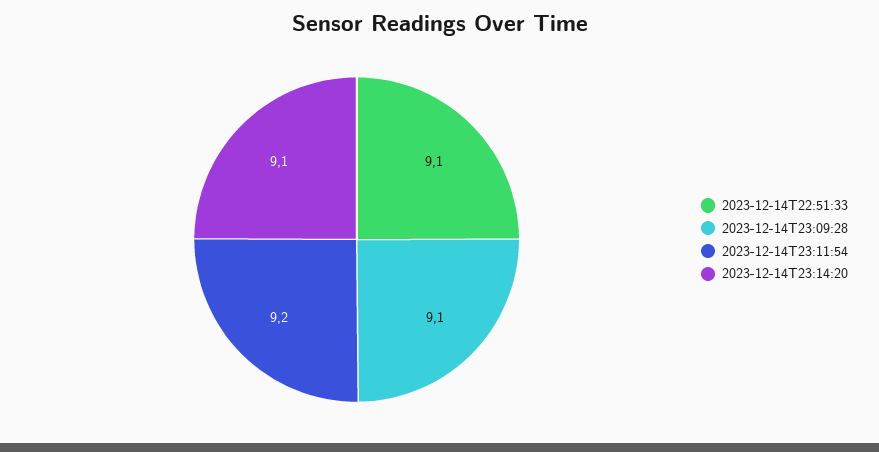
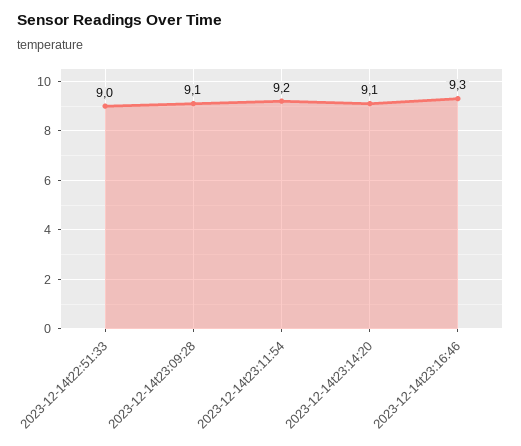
2023-12-14T22:51:33: 9.1 -> 9
2023-12-14t23:16:46: none -> 9.3

